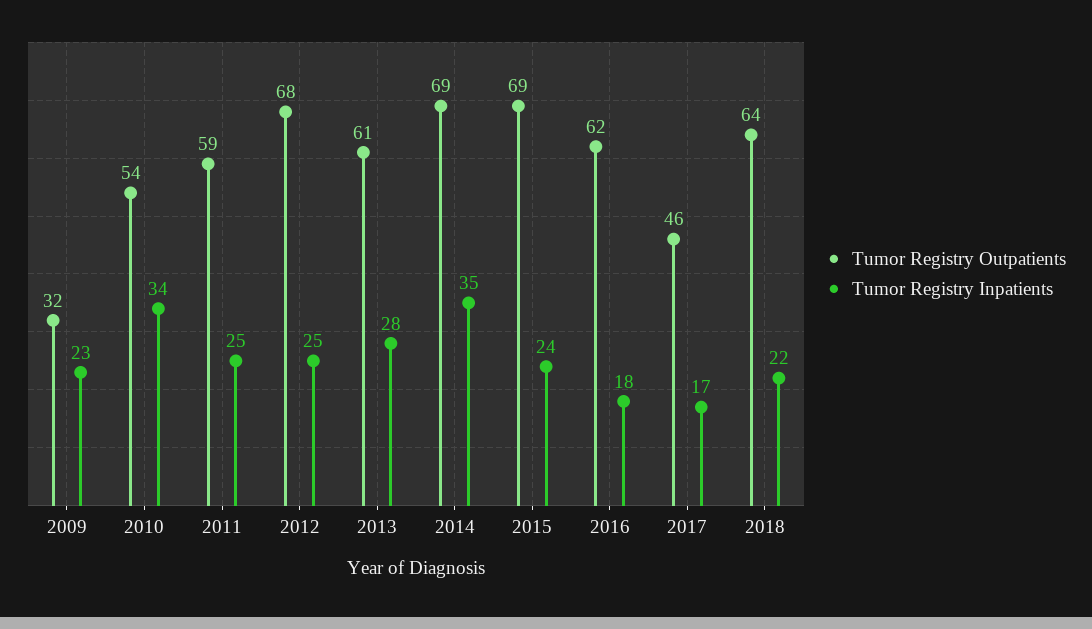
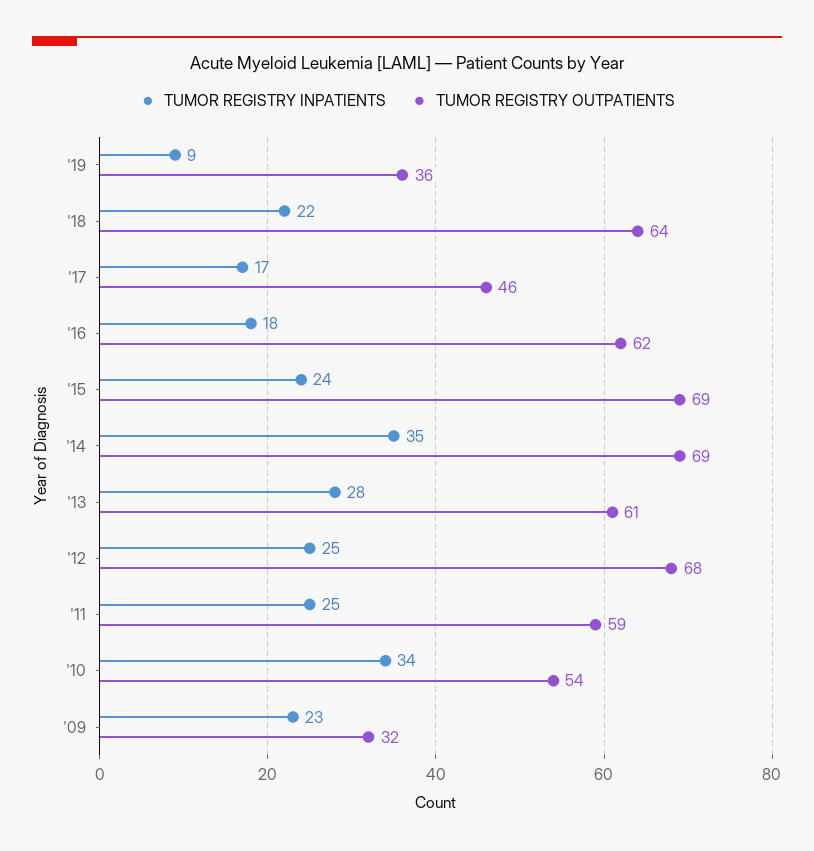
Tumor Registry Inpatients, '19: none -> 9
Tumor Registry Outpatients, '19: none -> 36

